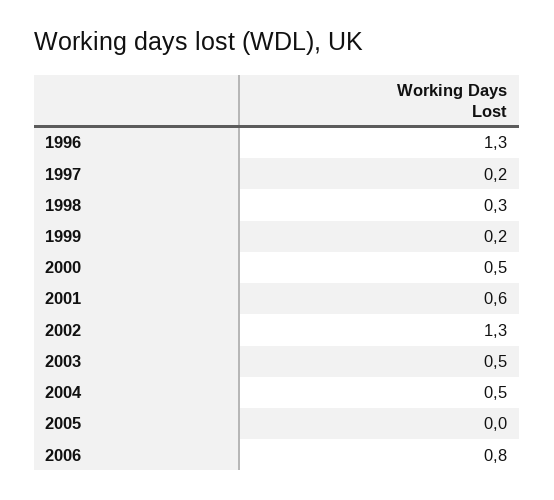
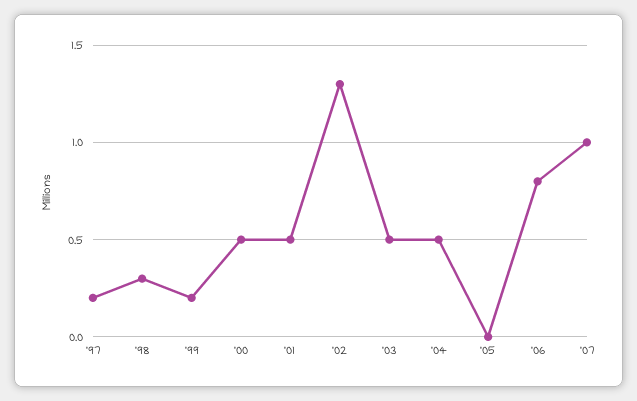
1996: 1.3 -> none
2001: 0.6 -> 0.5
'07: none -> 1

